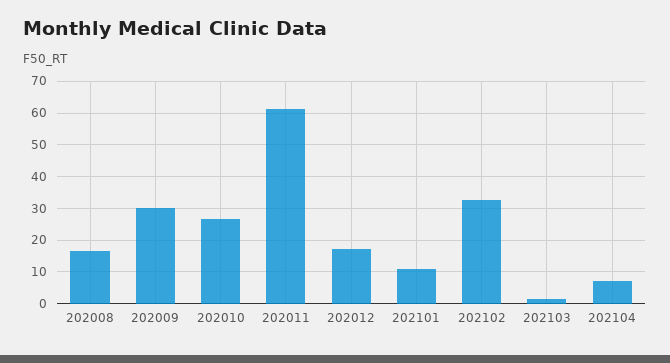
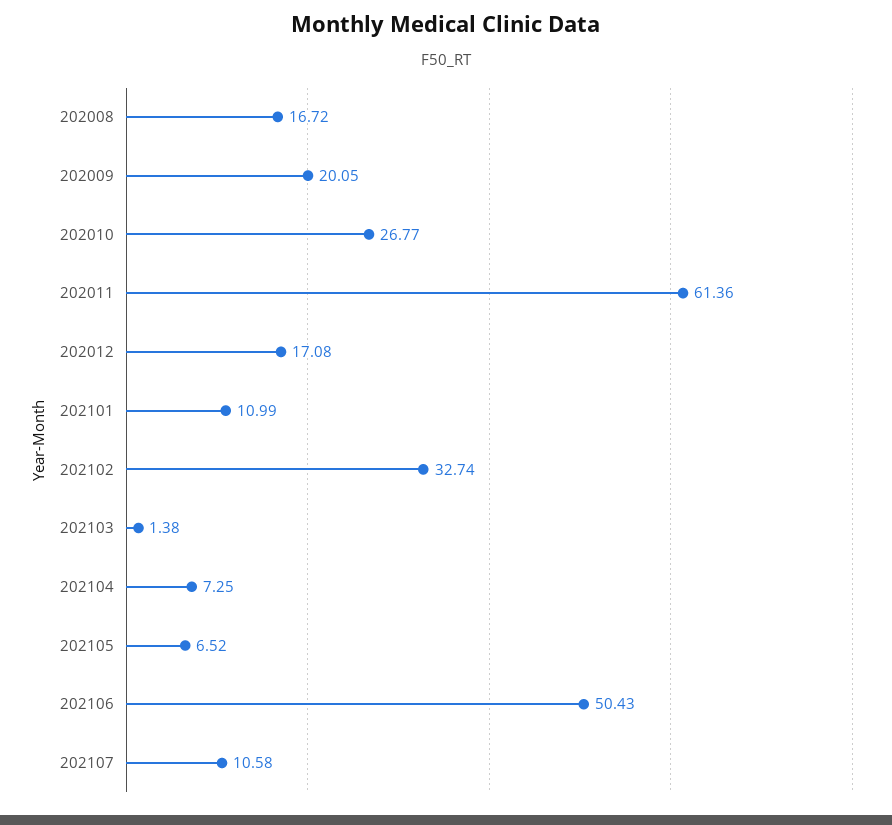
202009: 30 -> 20.05
202105: none -> 6.52
202106: none -> 50.43
202107: none -> 10.58

